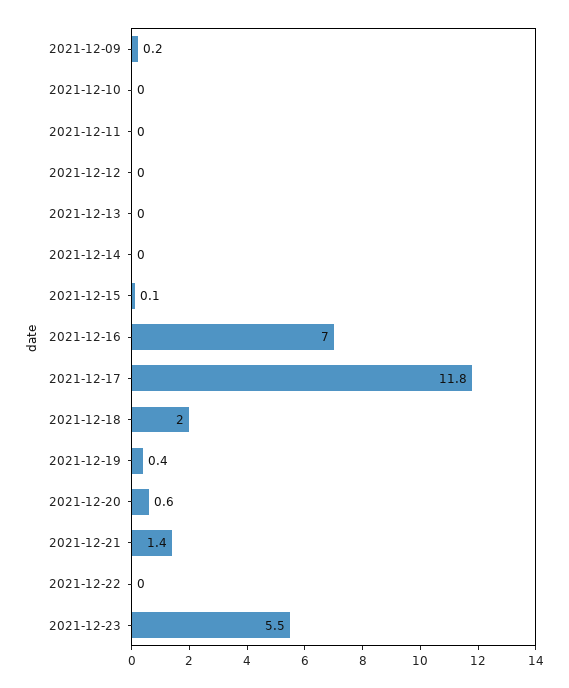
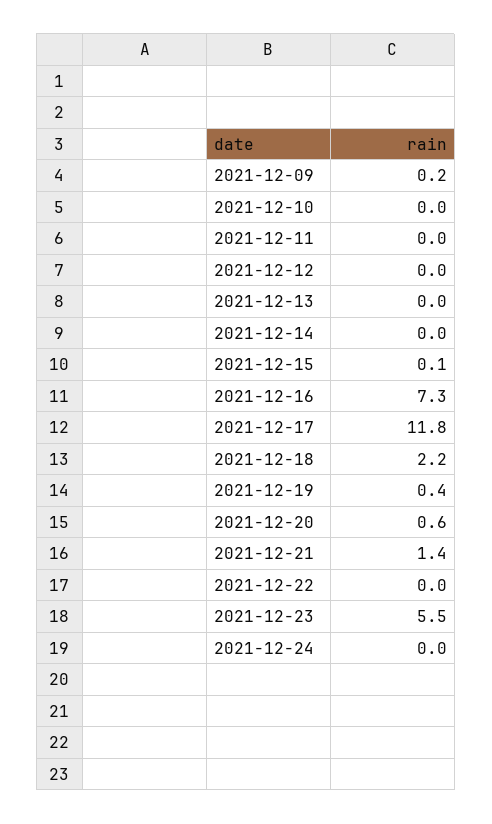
2021-12-16: 7 -> 7.3
2021-12-18: 2 -> 2.2
2021-12-24: none -> 0

